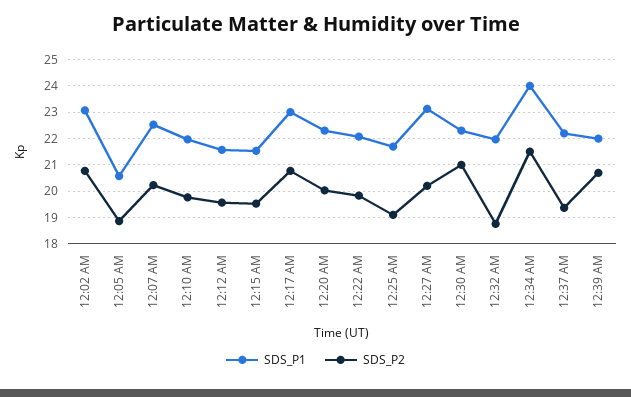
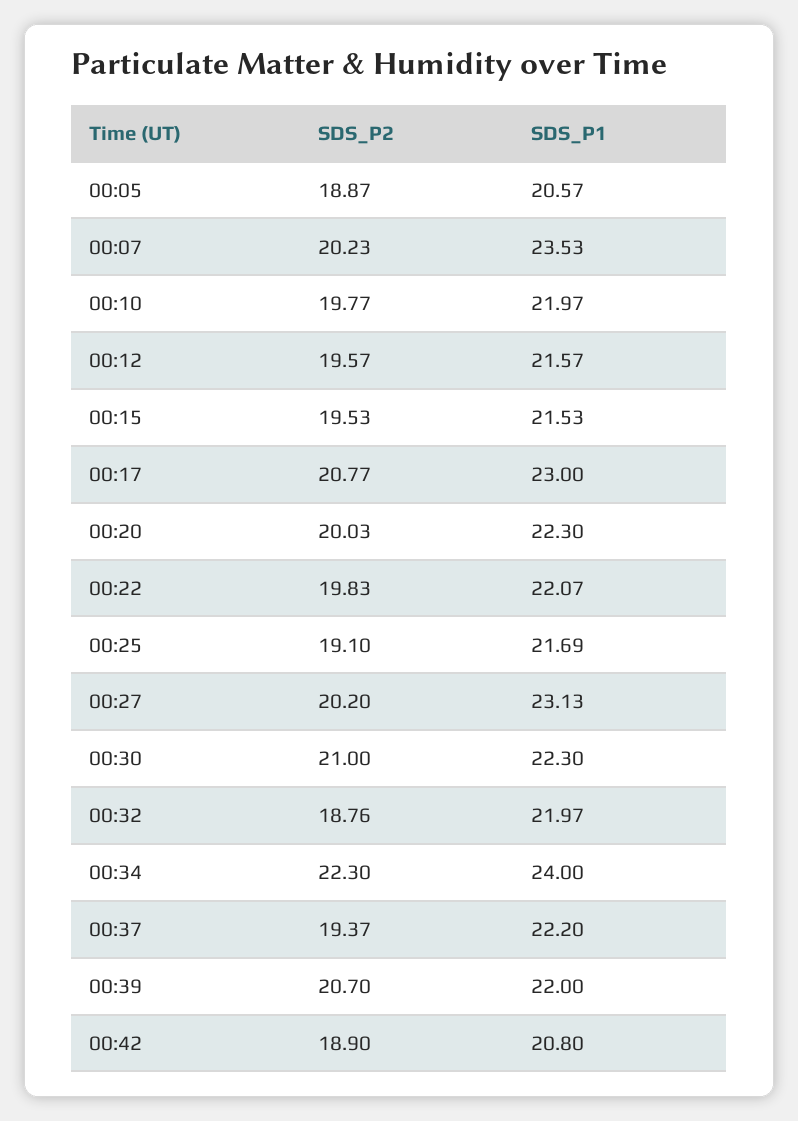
SDS_P1, 12:02 AM: 23 -> none
SDS_P2, 12:02 AM: 20.75 -> none
SDS_P1, 12:07 AM: 22.5 -> 23.53
SDS_P2, 12:34 AM: 21.5 -> 22.3
SDS_P2, 00:42: none -> 18.9
SDS_P1, 00:42: none -> 20.8

